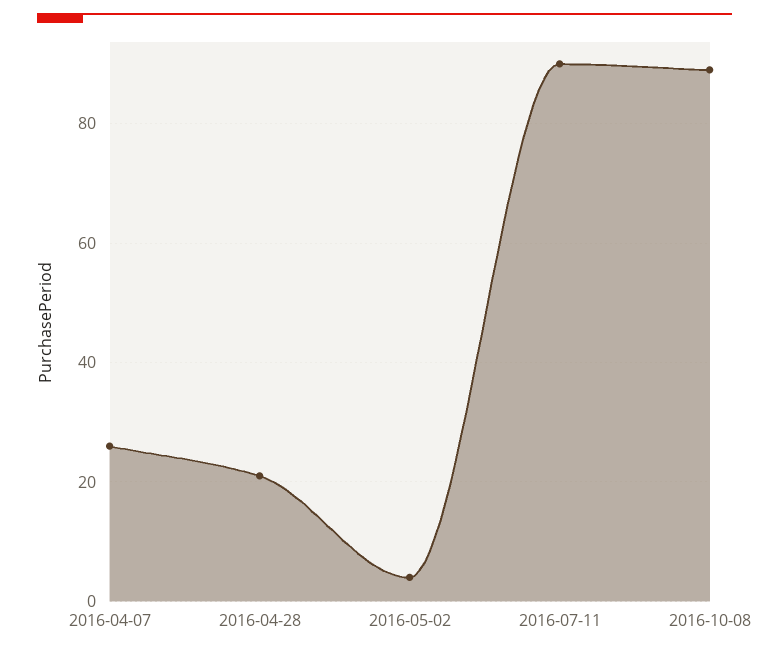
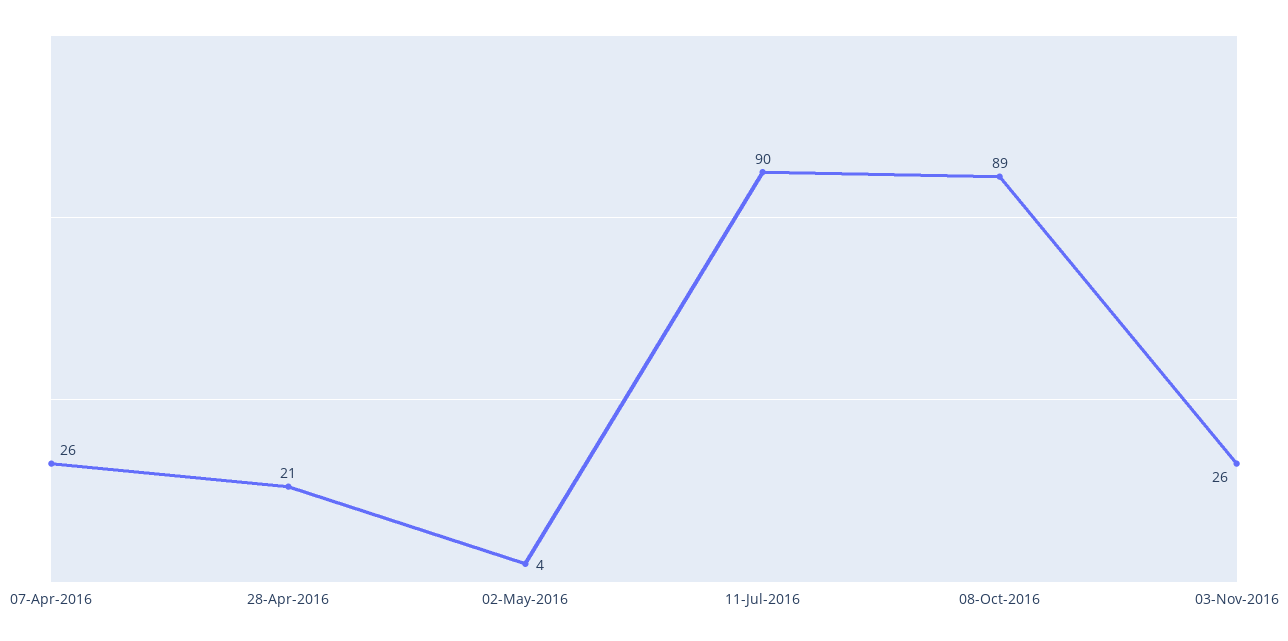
03-Nov-2016: none -> 26

